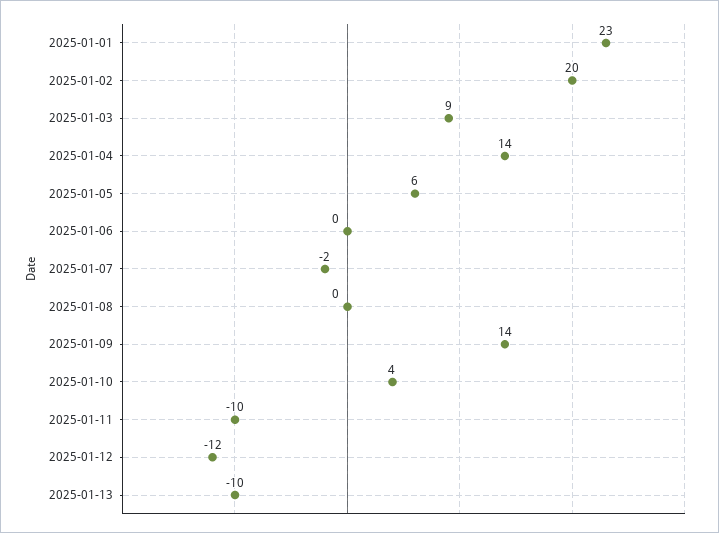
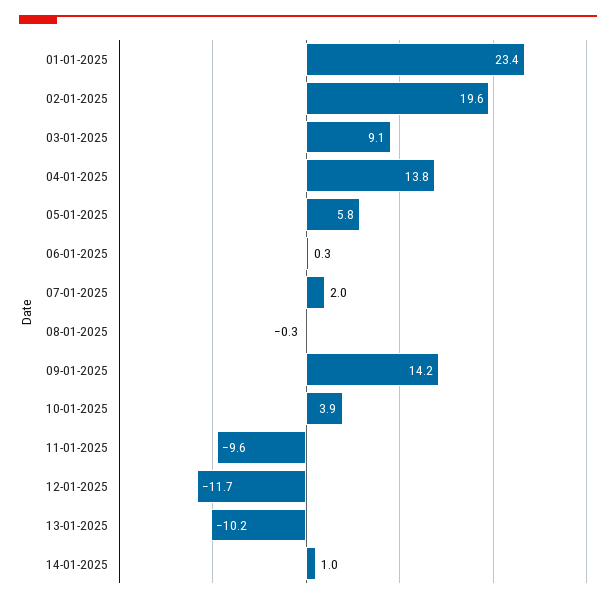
2025-01-07: -2 -> 2
14-01-2025: none -> 1

